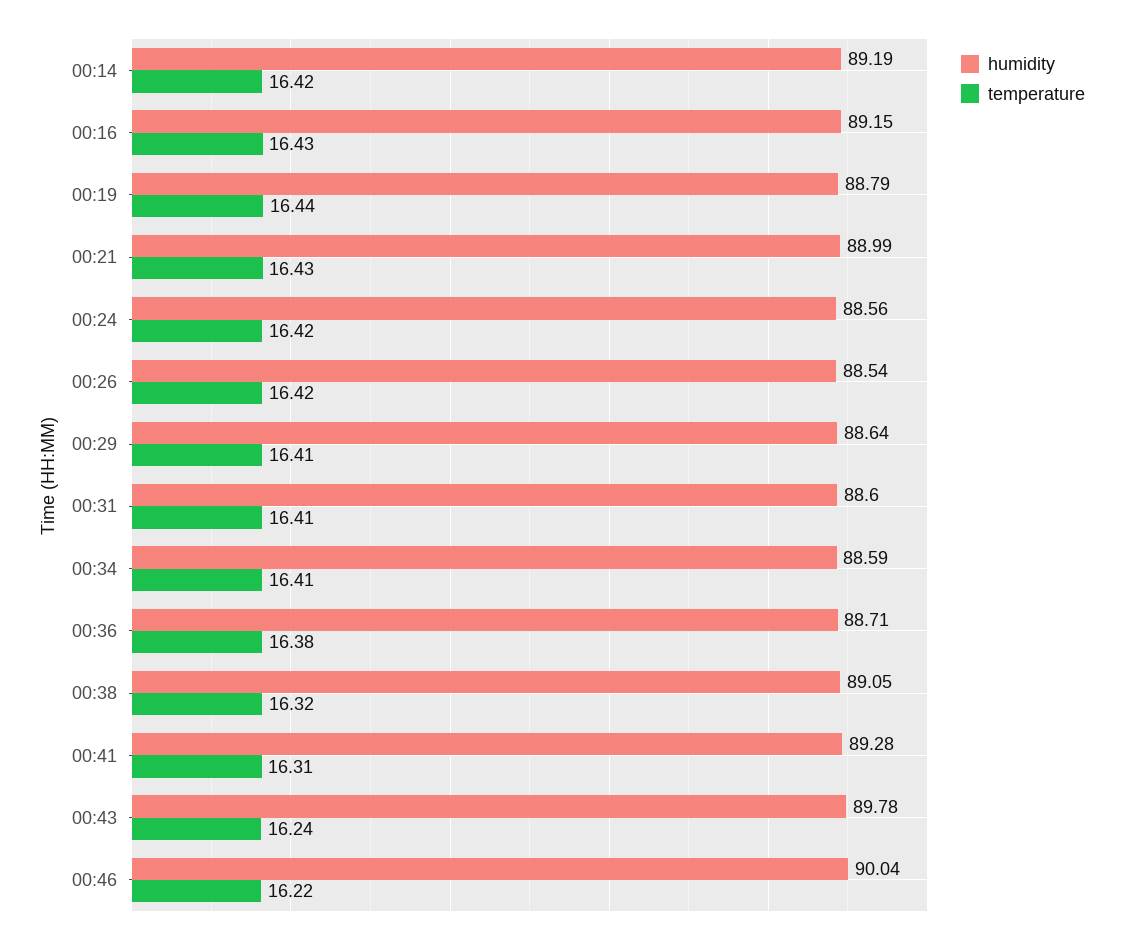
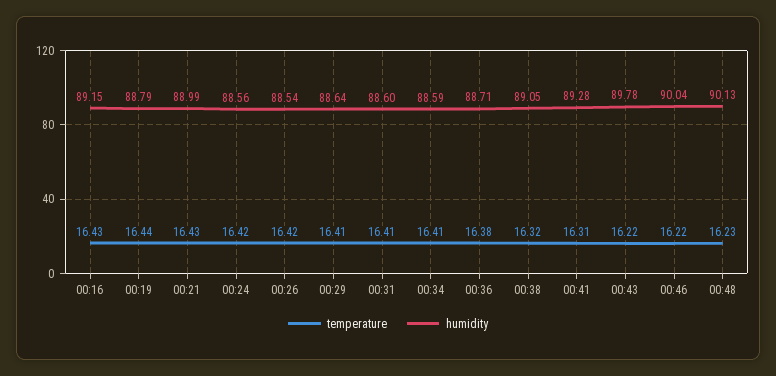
humidity, 00:14: 89.19 -> none
temperature, 00:14: 16.42 -> none
temperature, 00:43: 16.24 -> 16.22
temperature, 00:48: none -> 16.23
humidity, 00:48: none -> 90.13

